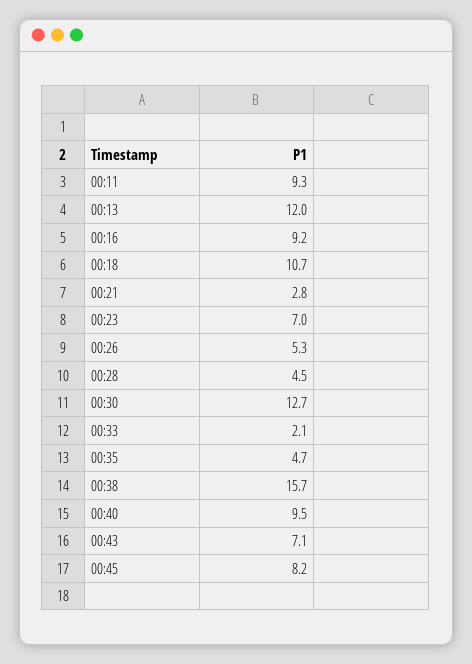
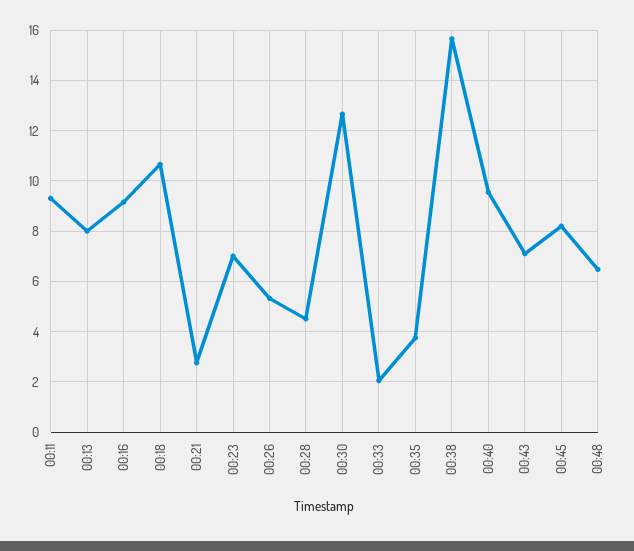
00:13: 12 -> 8
00:35: 4.7 -> 3.75
00:48: none -> 6.5

